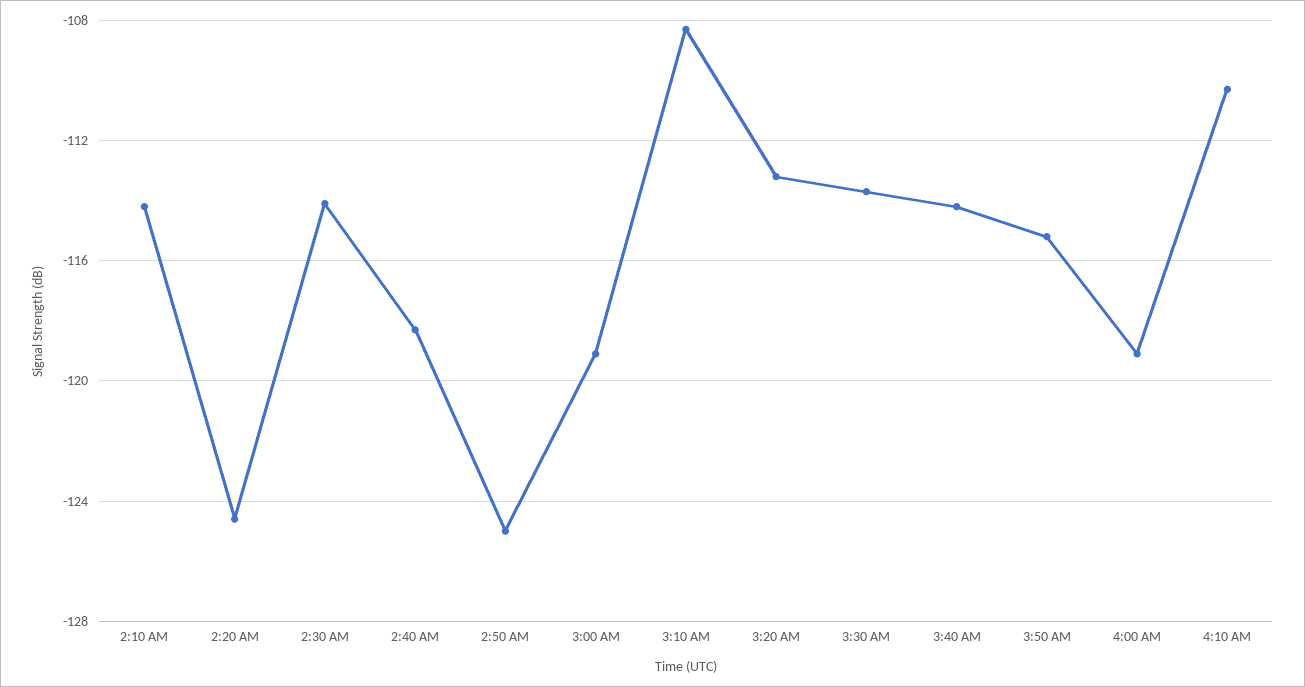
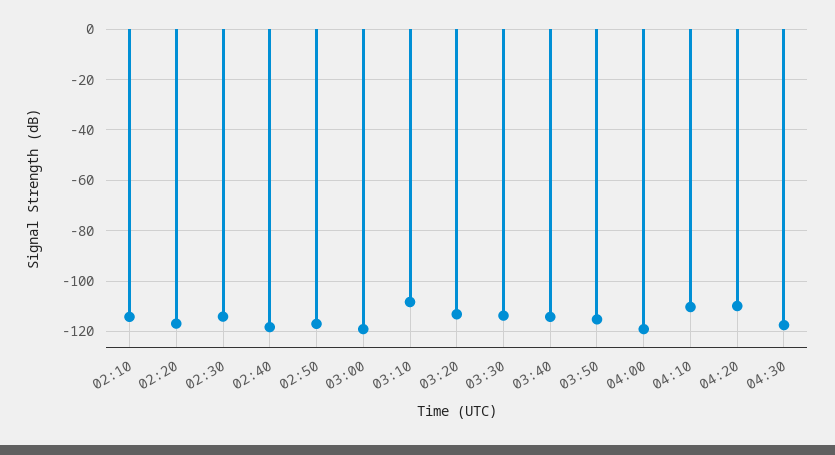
2:20 AM: -124.5 -> -117.5
2:50 AM: -125 -> -117.5
04:20: none -> -110
04:30: none -> -117.5

